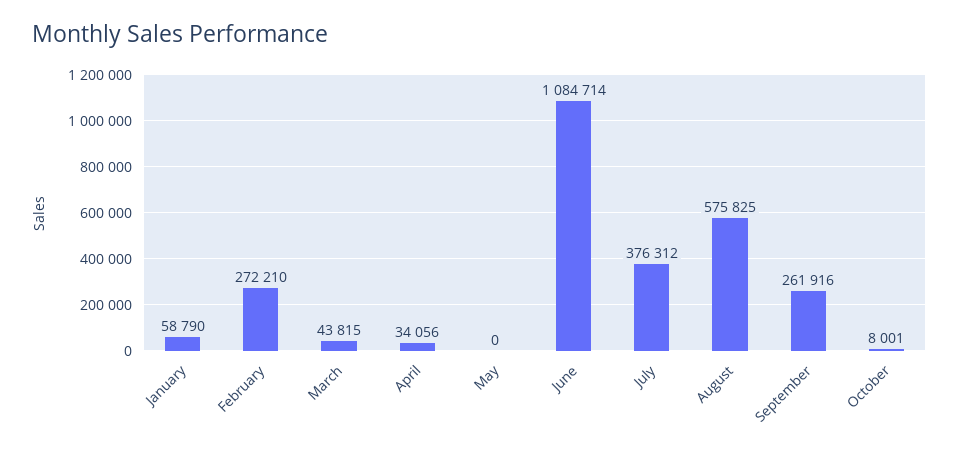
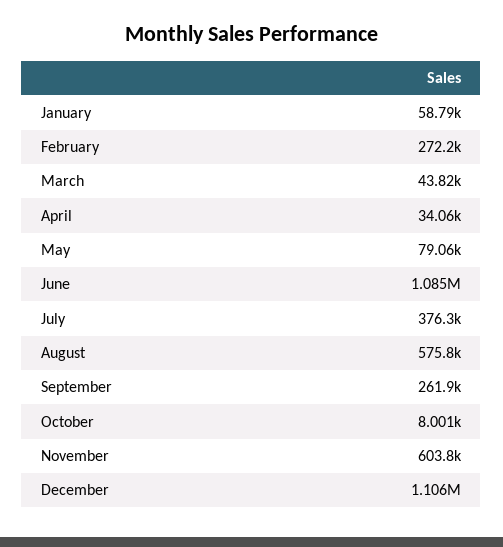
May: 0 -> 79060
November: none -> 603800
December: none -> 1106000

